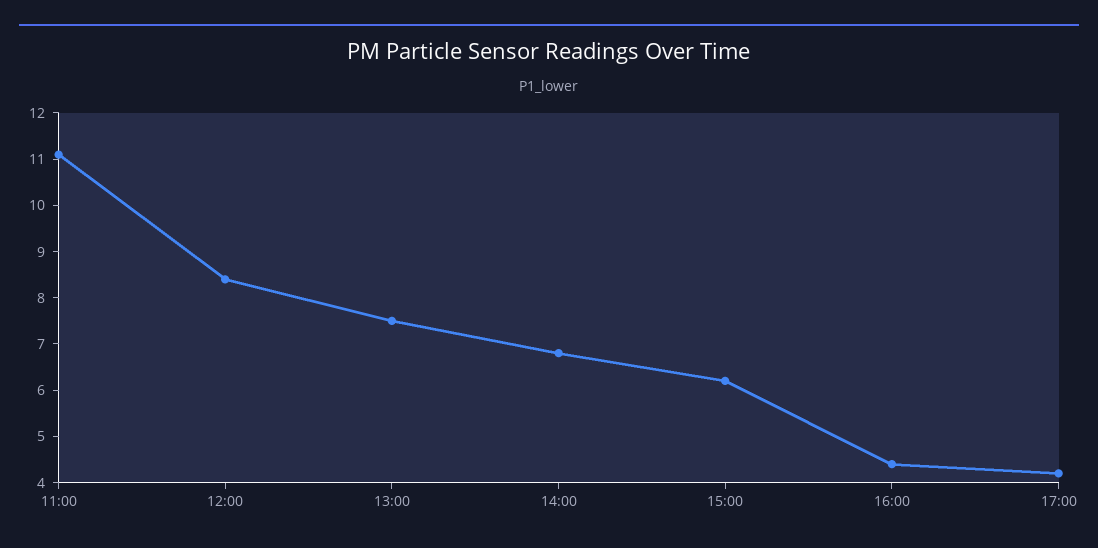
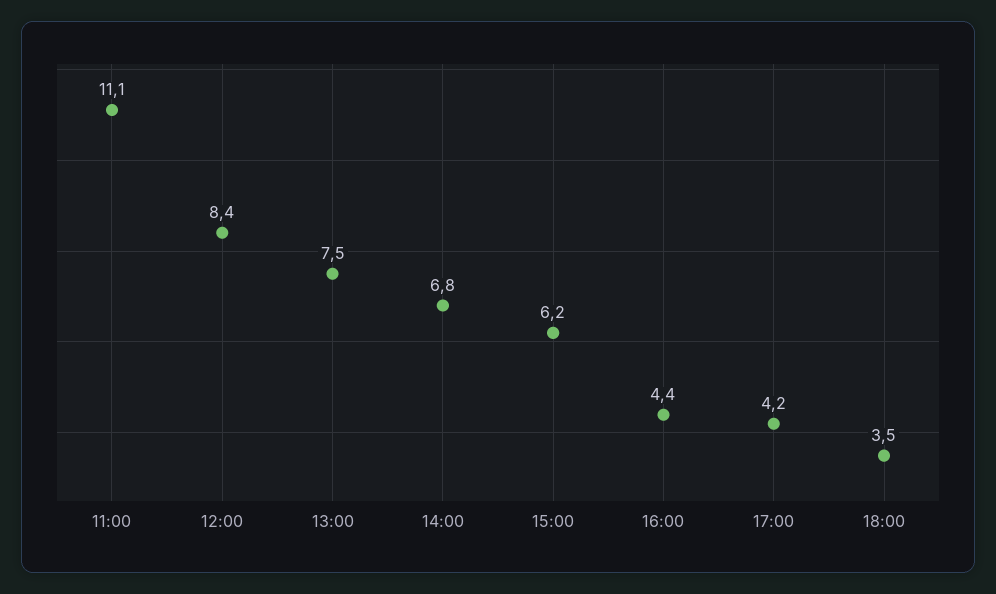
18:00: none -> 3.5

